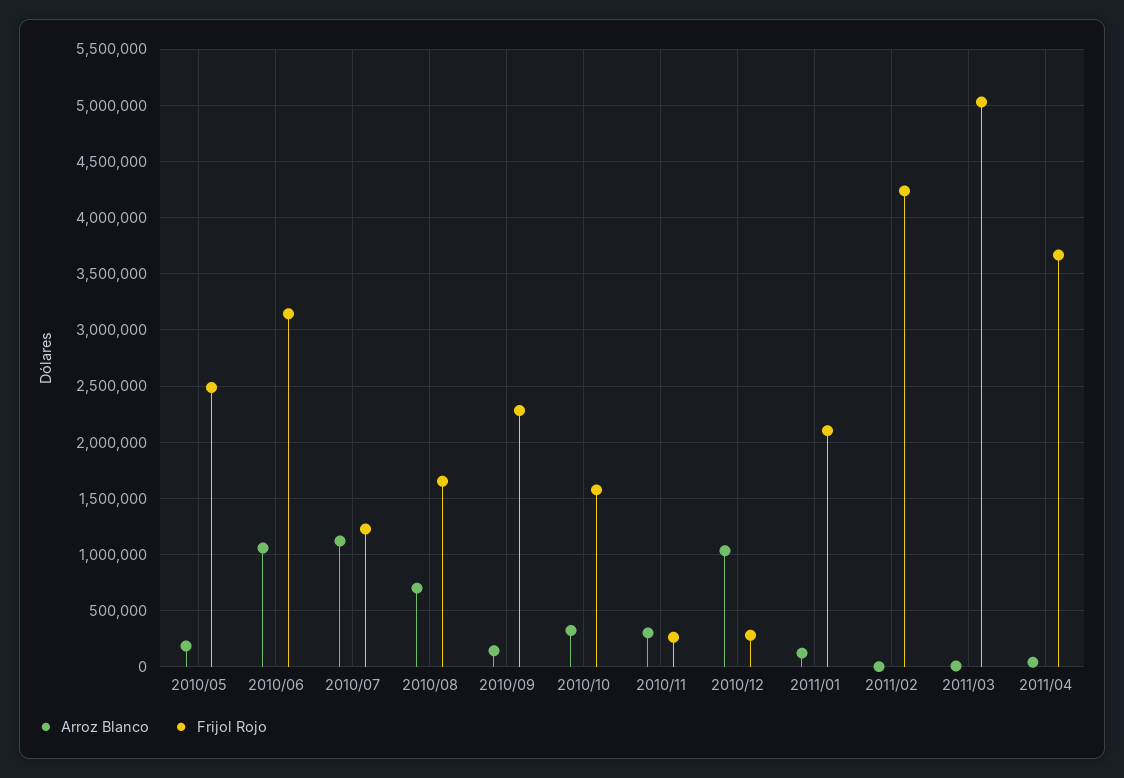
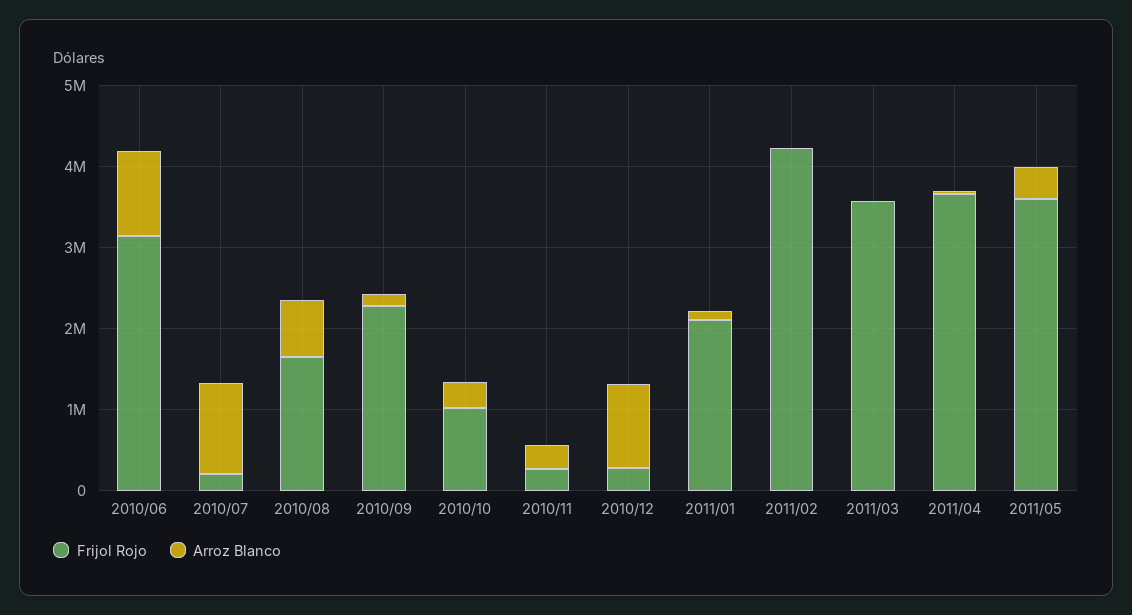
Arroz Blanco, 2010/05: 200000 -> none
Frijol Rojo, 2010/05: 2500000 -> none
Frijol Rojo, 2010/07: 1200000 -> 200000
Frijol Rojo, 2010/10: 1600000 -> 1000000
Frijol Rojo, 2011/03: 5000000 -> 3600000
Frijol Rojo, 2011/05: none -> 3600000
Arroz Blanco, 2011/05: none -> 400000

